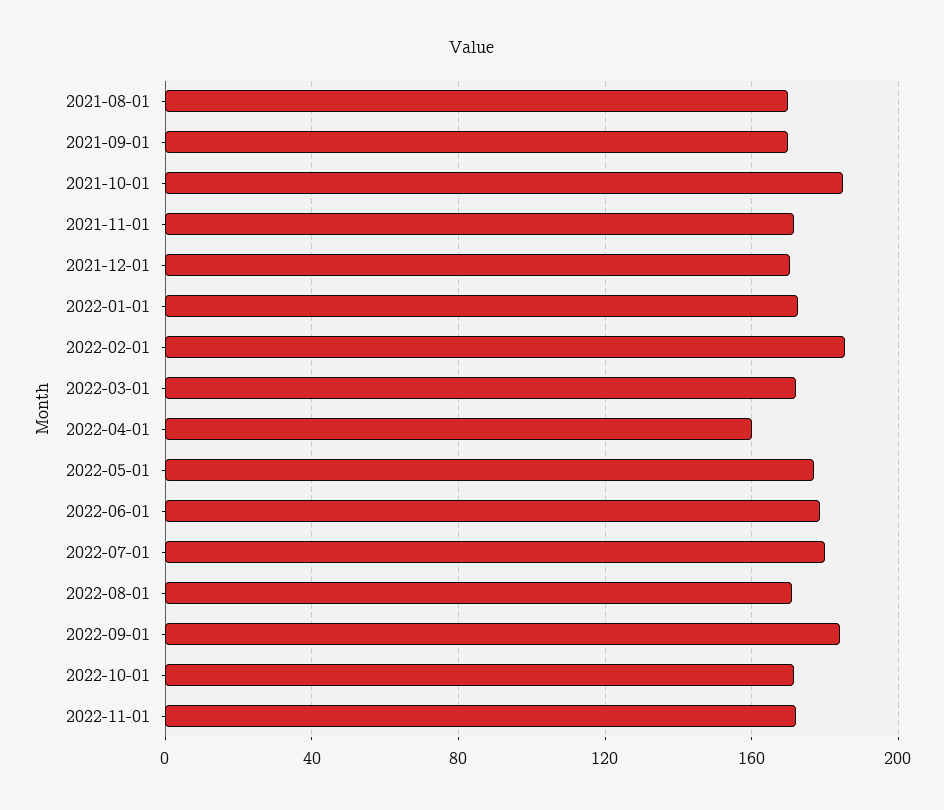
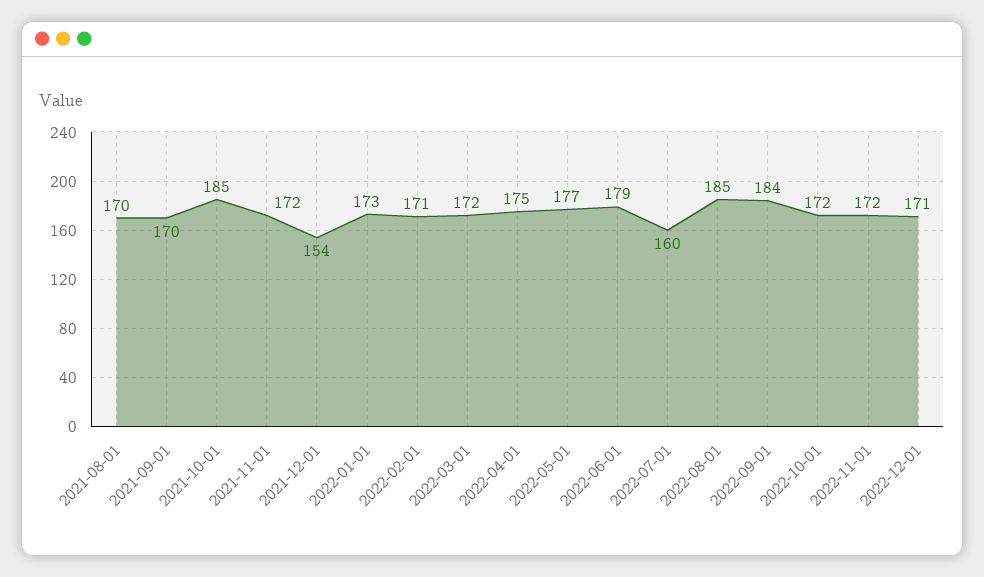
2021-12-01: 170 -> 154
2022-02-01: 185 -> 171
2022-04-01: 160 -> 175
2022-07-01: 180 -> 160
2022-08-01: 170 -> 185
2022-12-01: none -> 171

